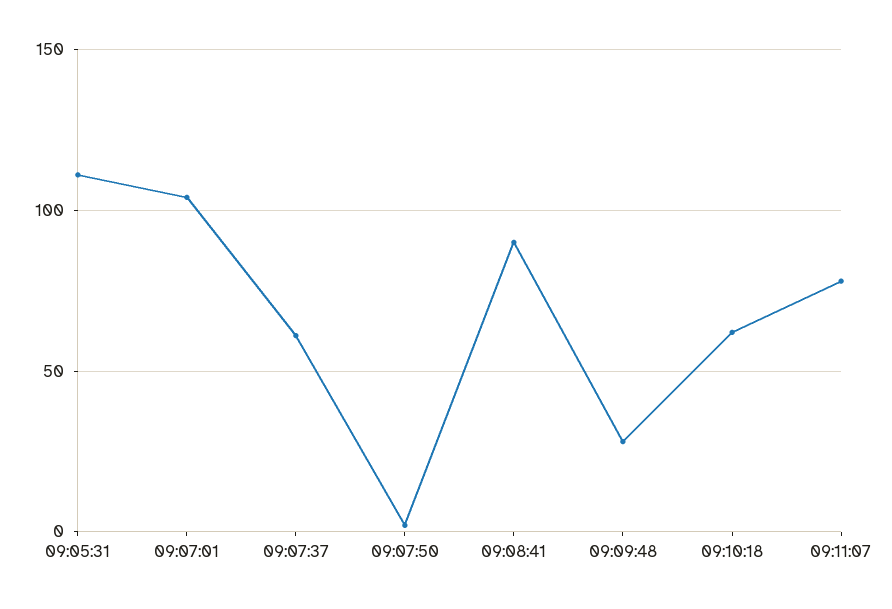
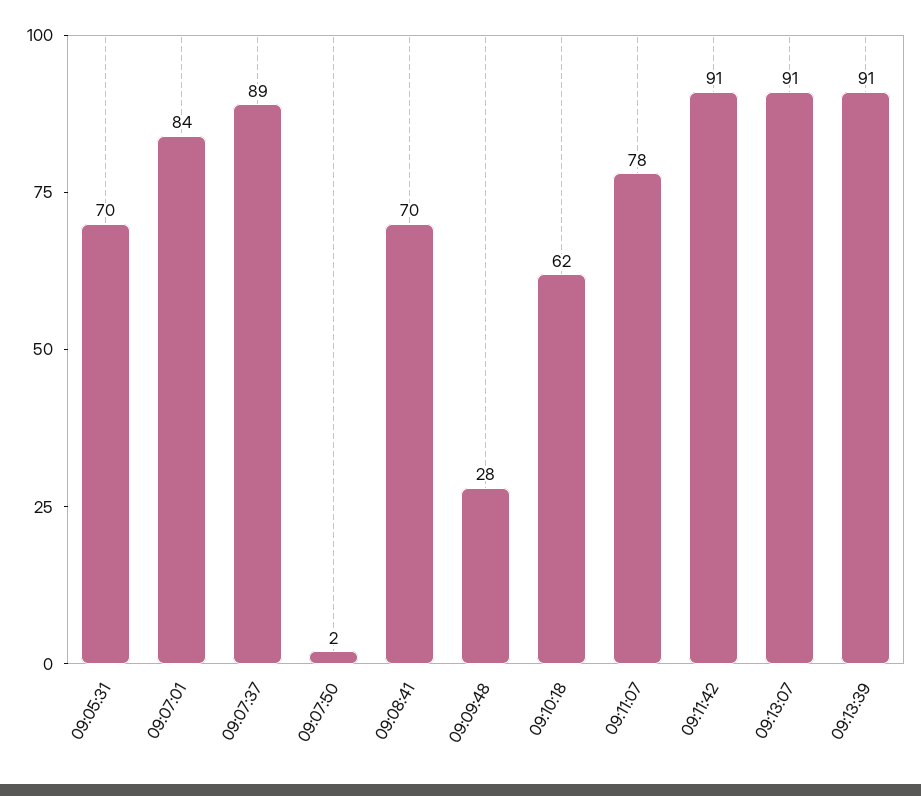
09:05:31: 110 -> 70
09:07:01: 105 -> 84
09:07:37: 60 -> 89
09:08:41: 90 -> 70
09:11:42: none -> 91
09:13:07: none -> 91
09:13:39: none -> 91

